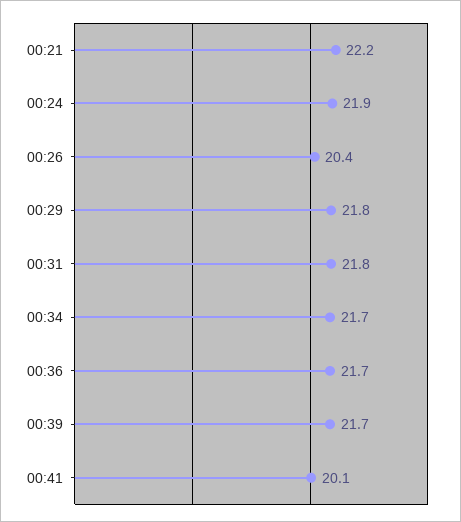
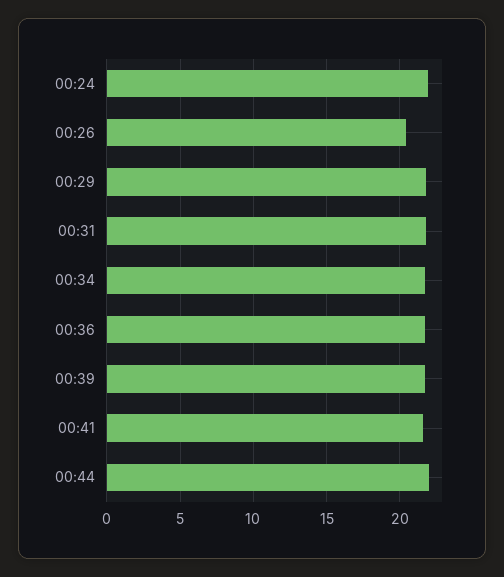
00:21: 22.2 -> none
00:41: 20.1 -> 21.5
00:44: none -> 22

